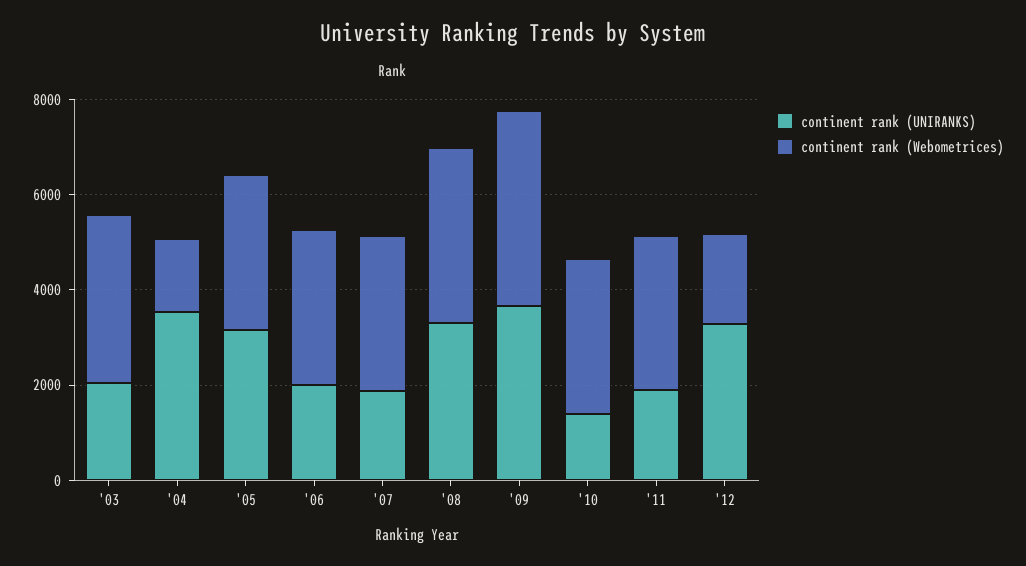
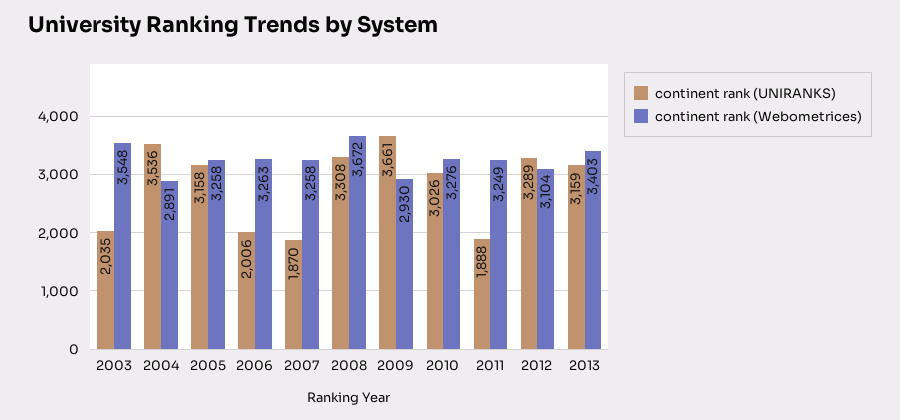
continent rank (Webometrices), '04: 1500 -> 2891
continent rank (Webometrices), '09: 4000 -> 2930
continent rank (UNIRANKS), '10: 1500 -> 3026
continent rank (Webometrices), '12: 2000 -> 3104
continent rank (UNIRANKS), 2013: none -> 3159
continent rank (Webometrices), 2013: none -> 3403

